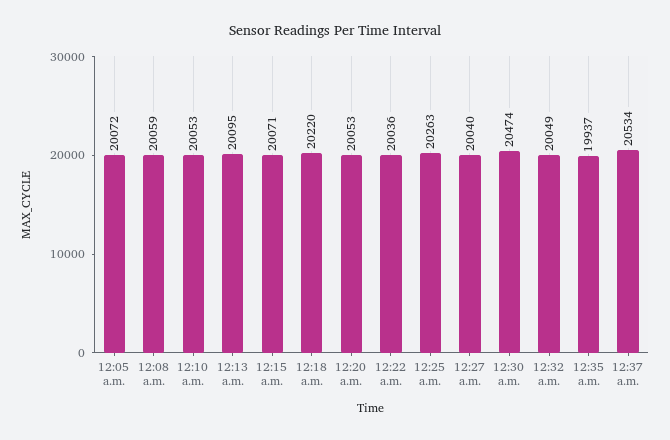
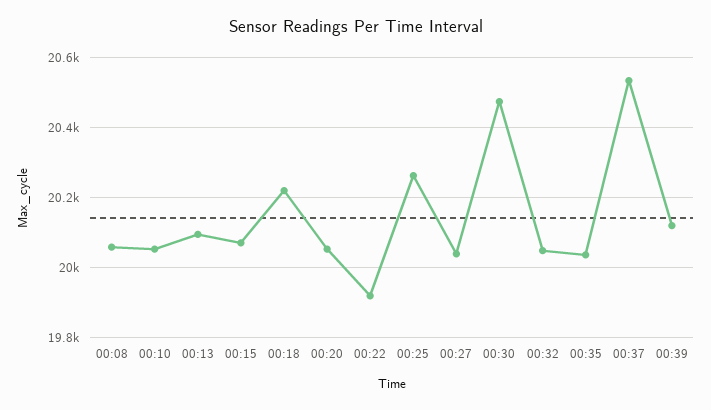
12:05 a.m.: 20072 -> none
12:22 a.m.: 20036 -> 19920
12:35 a.m.: 19937 -> 20040
00:39: none -> 20120

